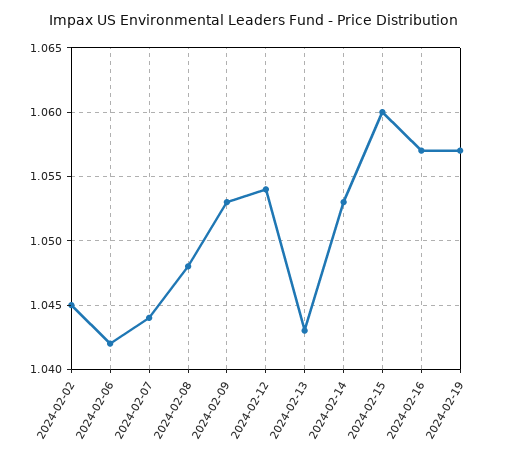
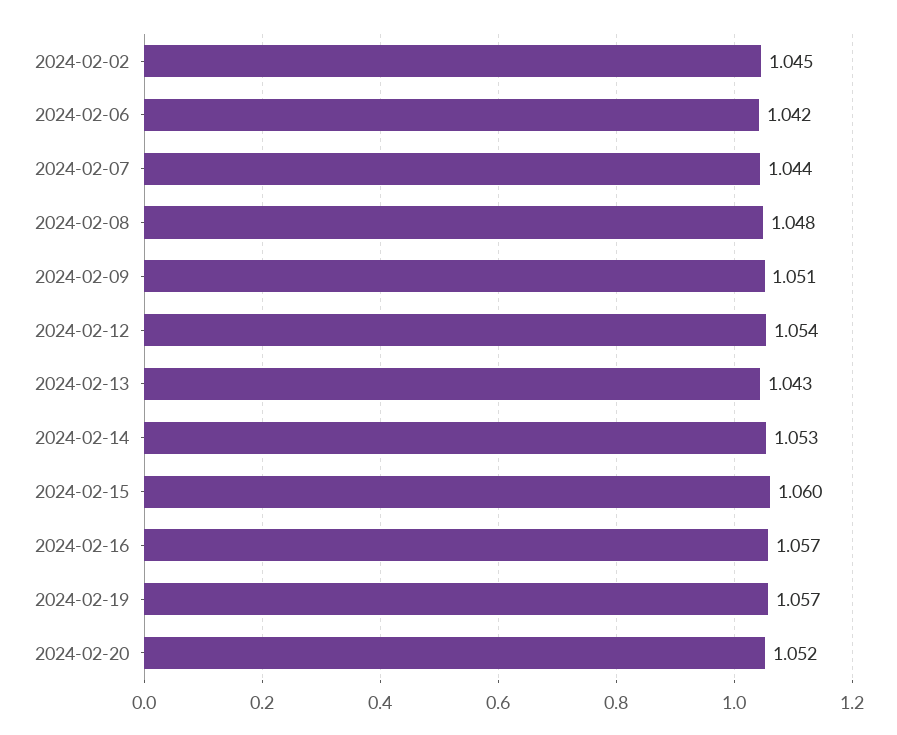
2024-02-09: 1.053 -> 1.051
2024-02-20: none -> 1.052

